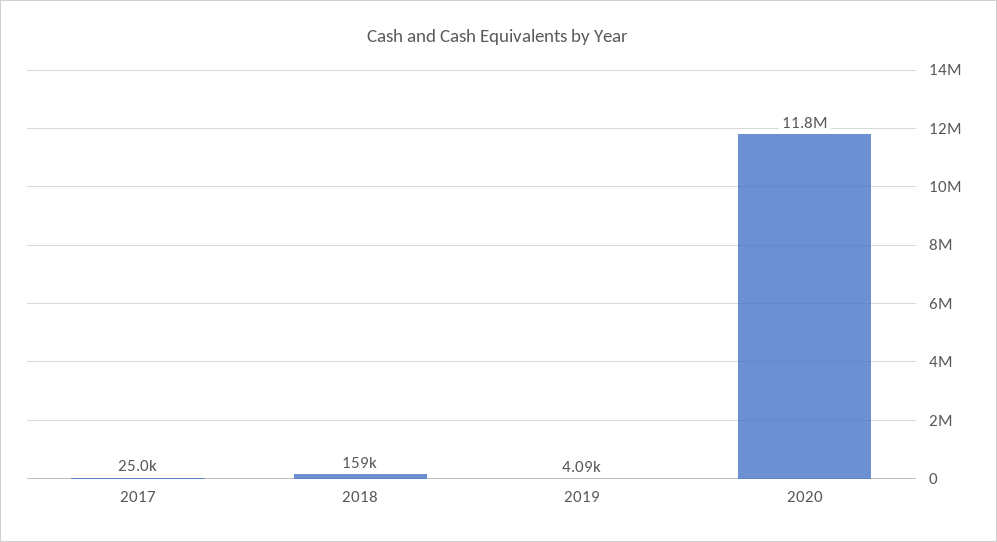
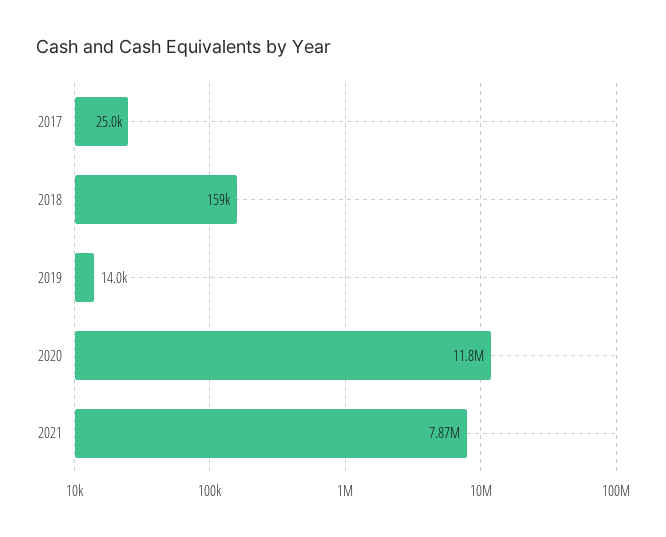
2019: 4090 -> 14000
2021: none -> 7870000

